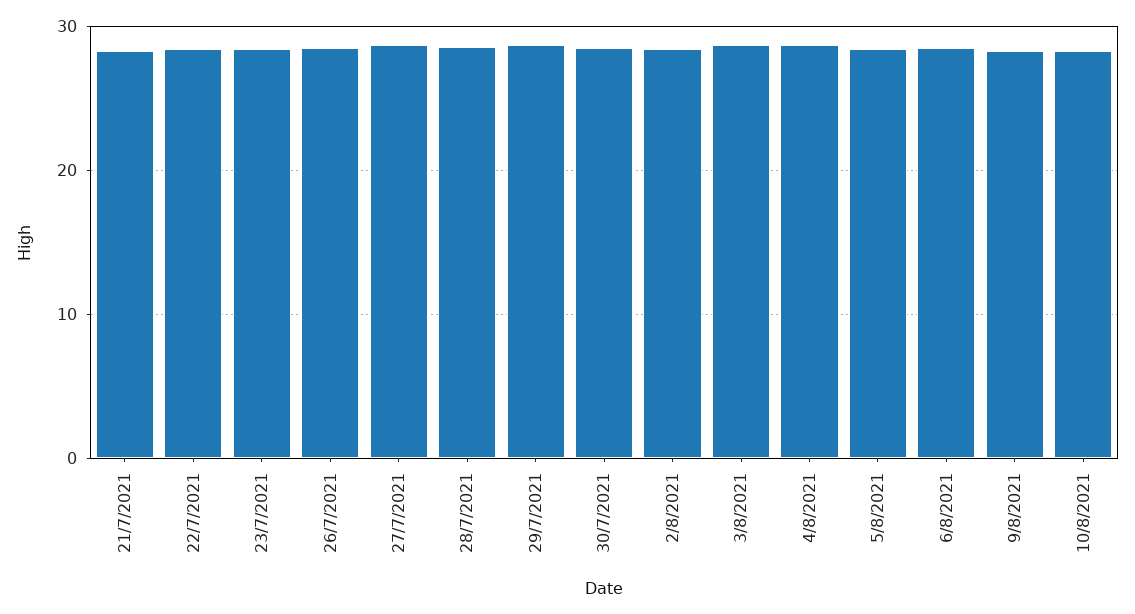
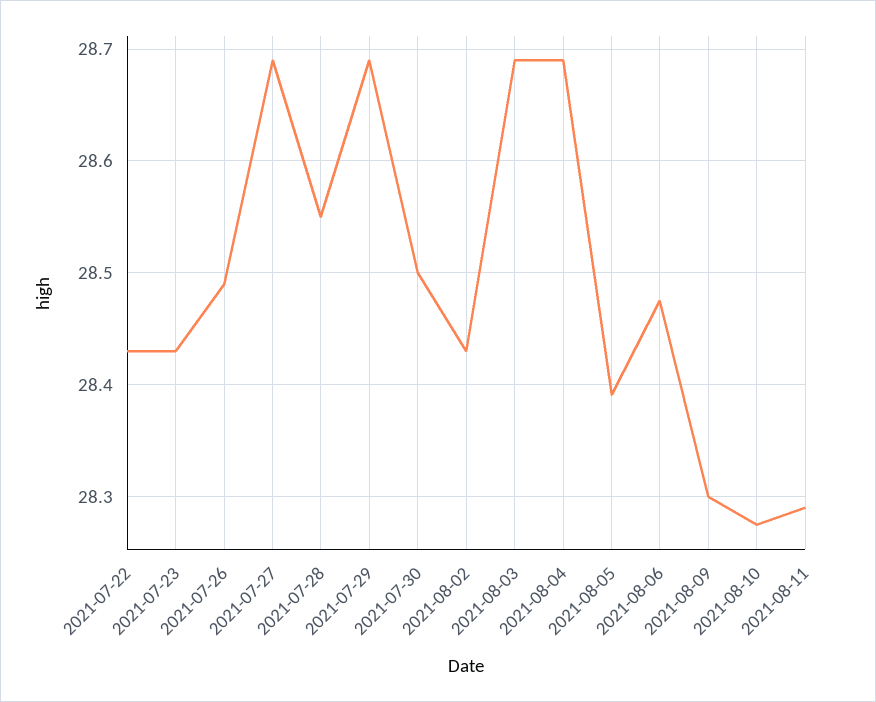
21/7/2021: 28 -> none
2021-08-11: none -> 28.29

